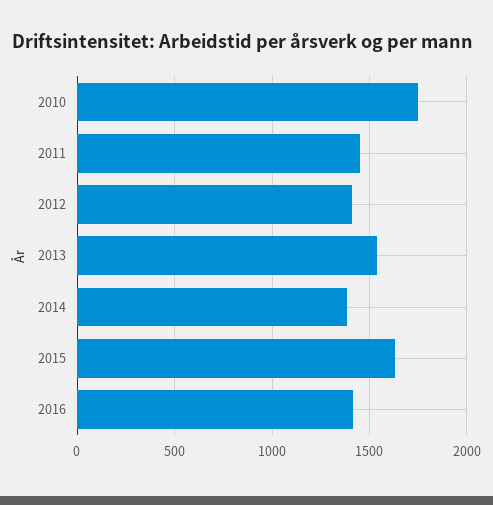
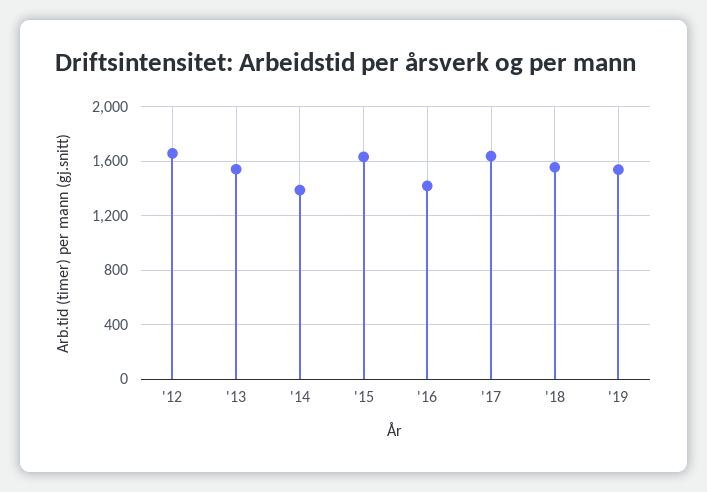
2010: 1750 -> none
2011: 1450 -> none
2012: 1400 -> 1650
'17: none -> 1650
'18: none -> 1550
'19: none -> 1550

